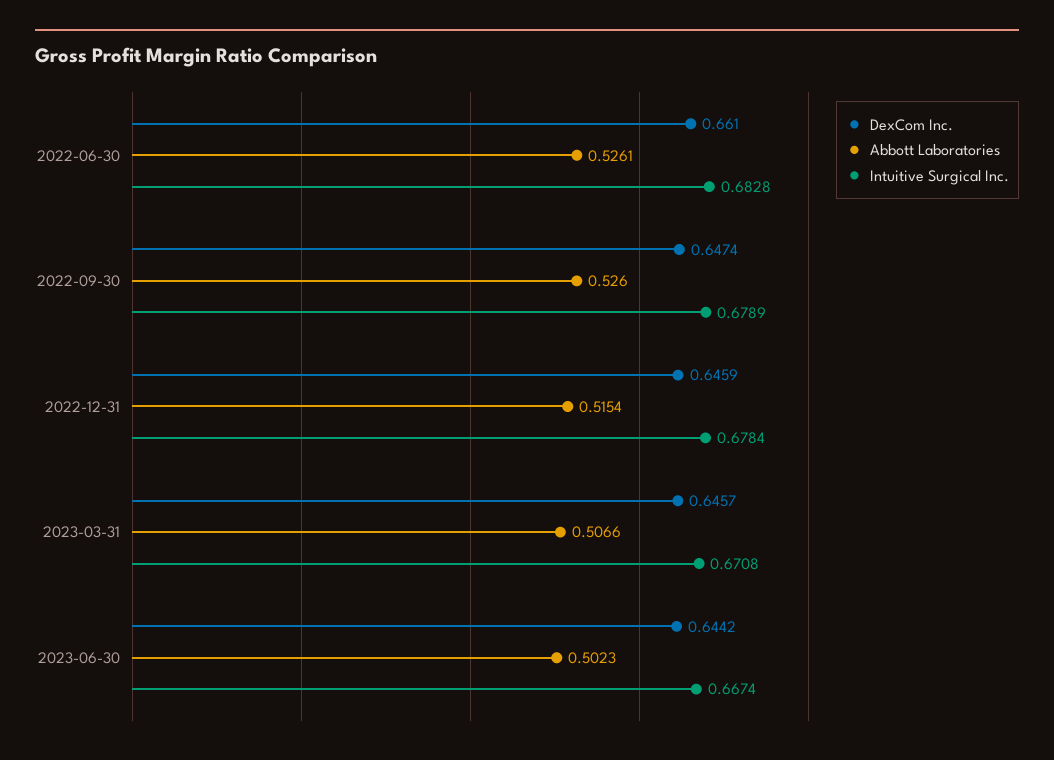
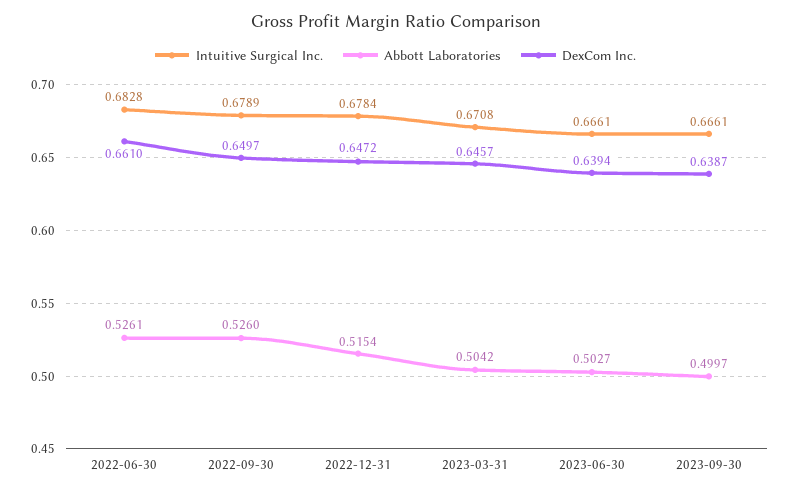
DexCom Inc., 2022-09-30: 0.6474 -> 0.6497
DexCom Inc., 2022-12-31: 0.6459 -> 0.6472
Abbott Laboratories, 2023-03-31: 0.5066 -> 0.5042
DexCom Inc., 2023-06-30: 0.6442 -> 0.6394
Abbott Laboratories, 2023-06-30: 0.5023 -> 0.5027
Intuitive Surgical Inc., 2023-06-30: 0.6674 -> 0.6661
Intuitive Surgical Inc., 2023-09-30: none -> 0.6661
Abbott Laboratories, 2023-09-30: none -> 0.4997
DexCom Inc., 2023-09-30: none -> 0.6387

